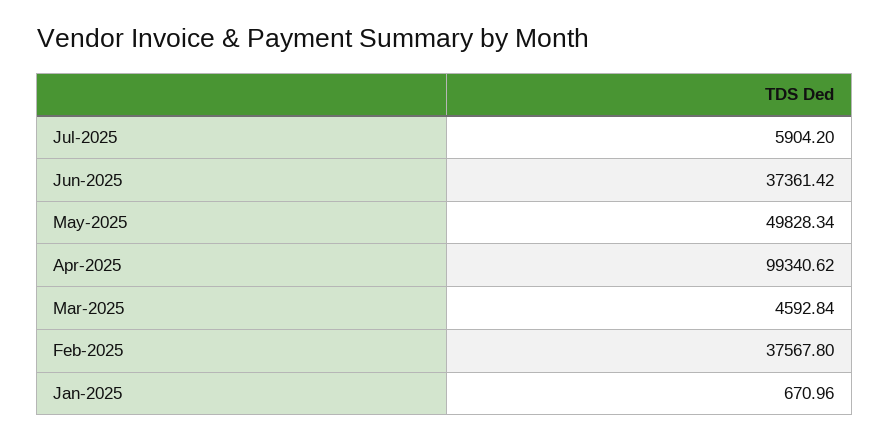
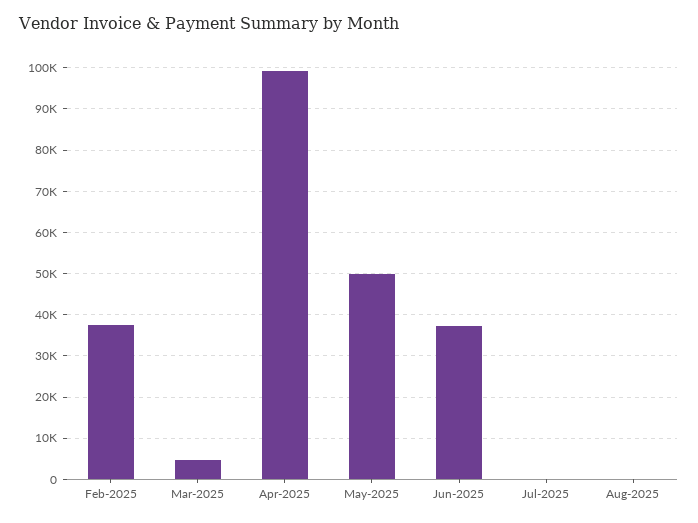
Jul-2025: 5904.2 -> 0
Jan-2025: 670.96 -> none
Aug-2025: none -> 0

